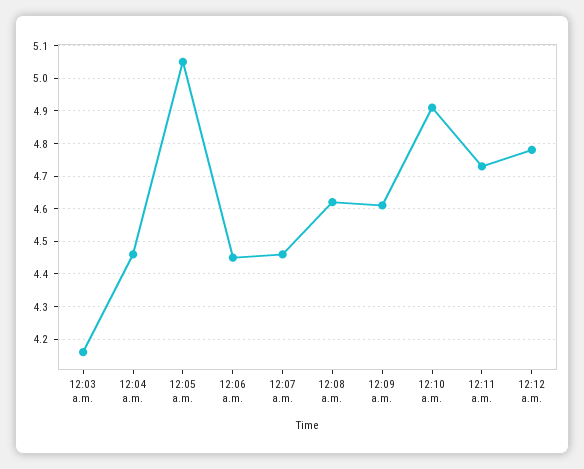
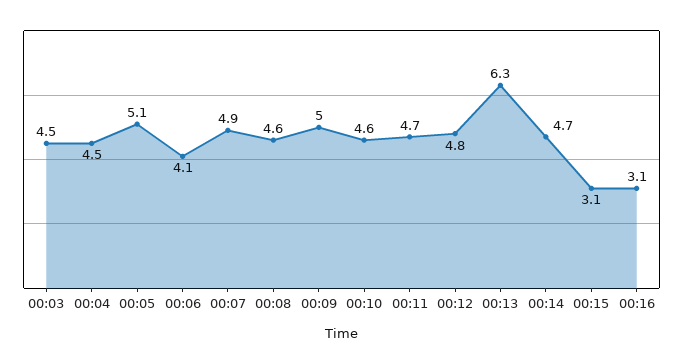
12:03 a.m.: 4.15 -> 4.5
12:06 a.m.: 4.45 -> 4.1
12:07 a.m.: 4.45 -> 4.9
12:09 a.m.: 4.6 -> 5
12:10 a.m.: 4.9 -> 4.6
00:13: none -> 6.3
00:14: none -> 4.7
00:15: none -> 3.1
00:16: none -> 3.1

